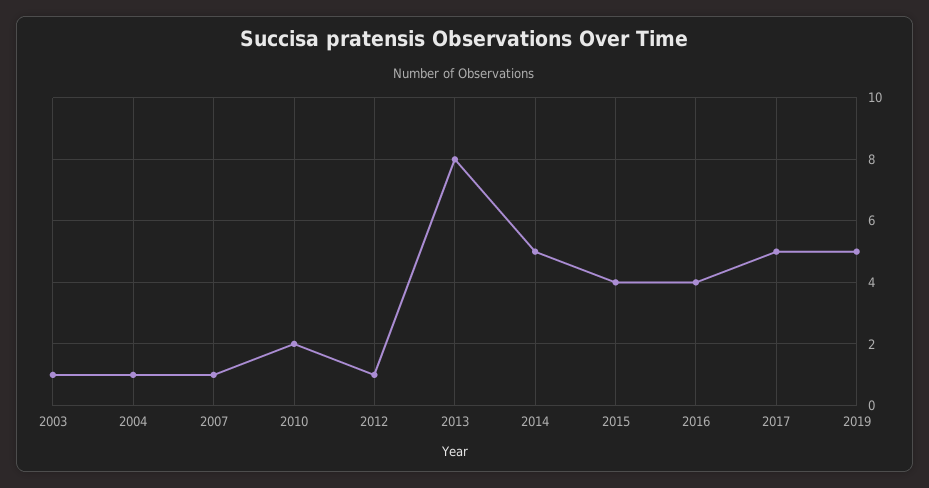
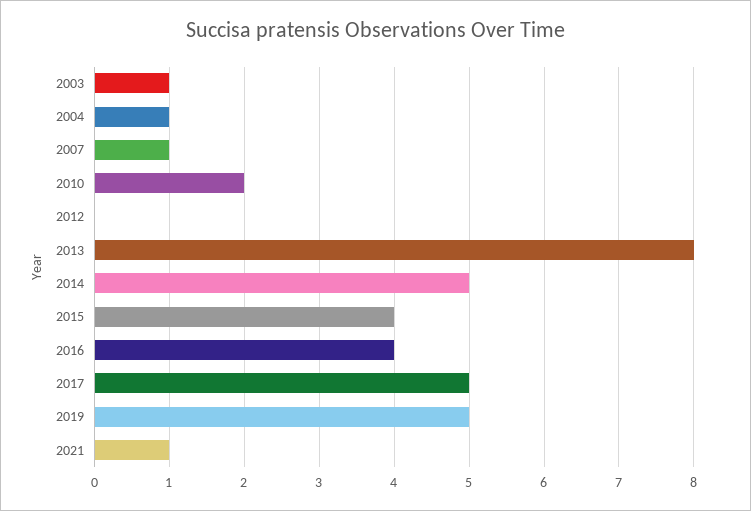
2012: 1 -> 0
2021: none -> 1

